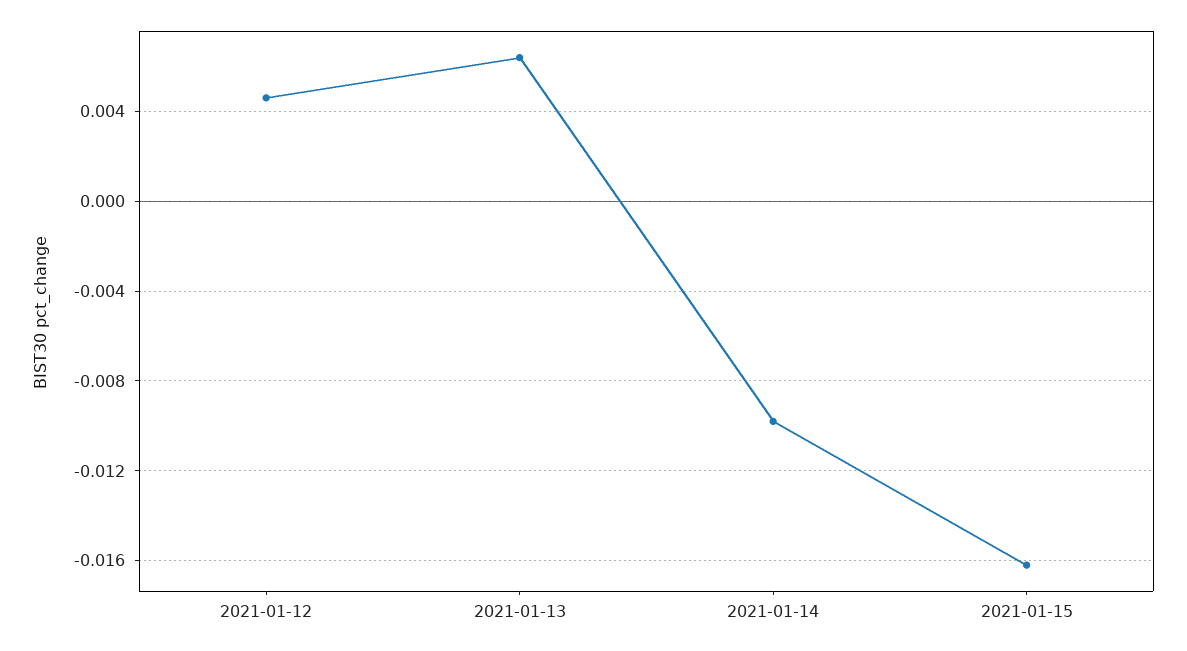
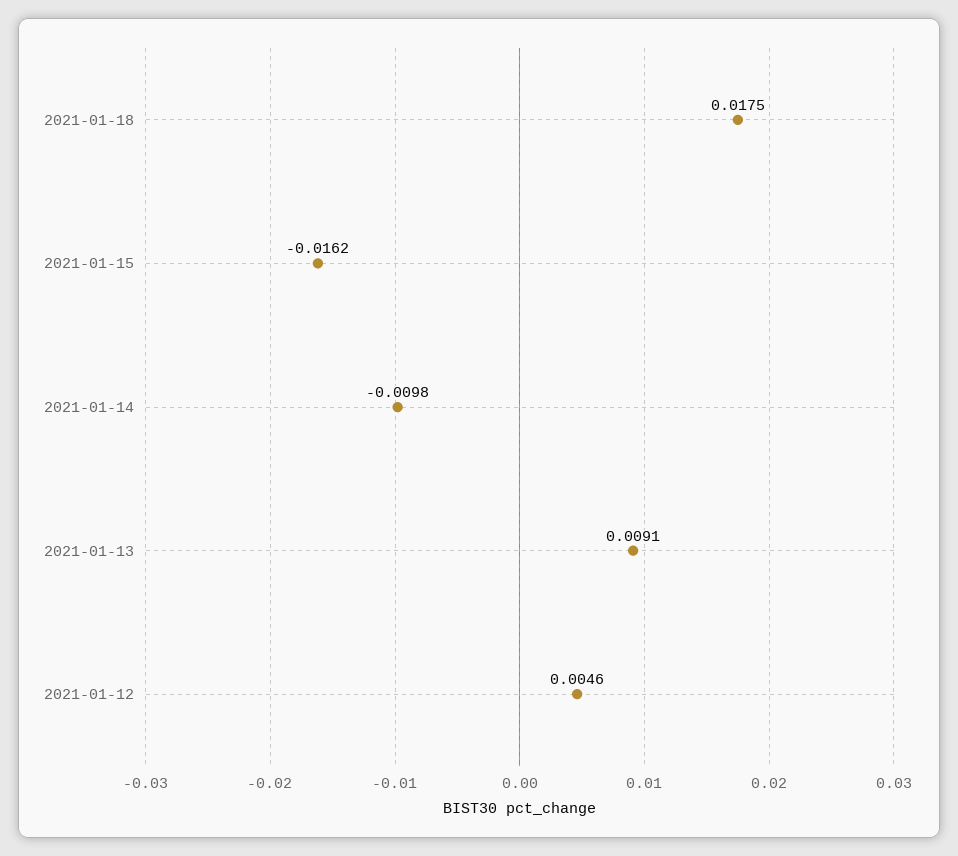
2021-01-13: 0.0065 -> 0.0091
2021-01-18: none -> 0.0175

